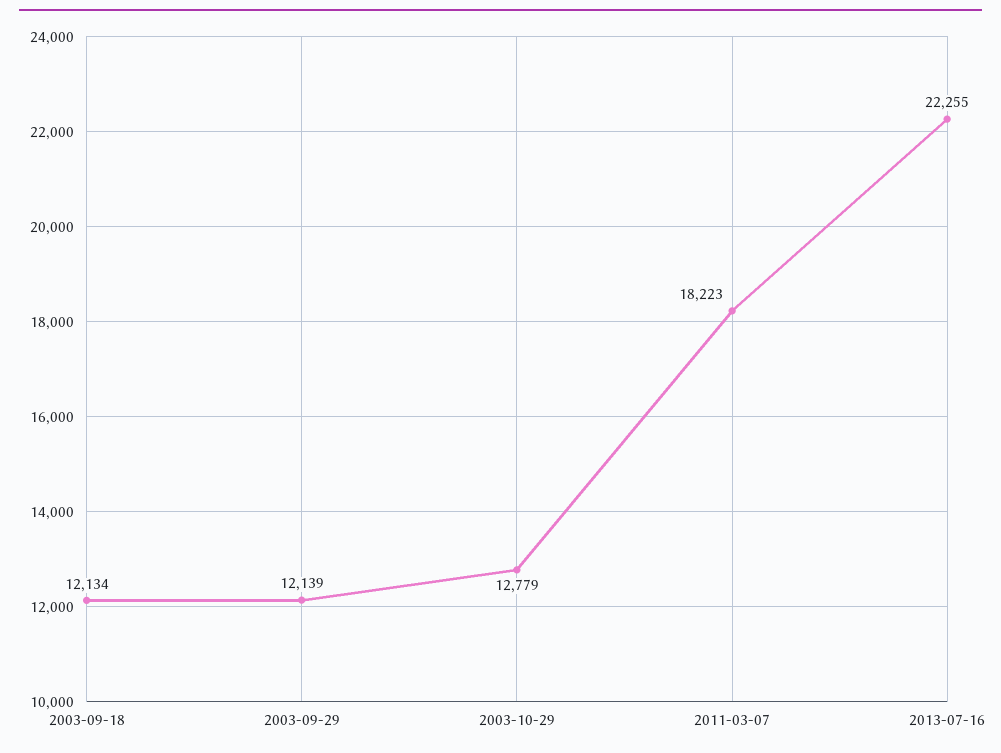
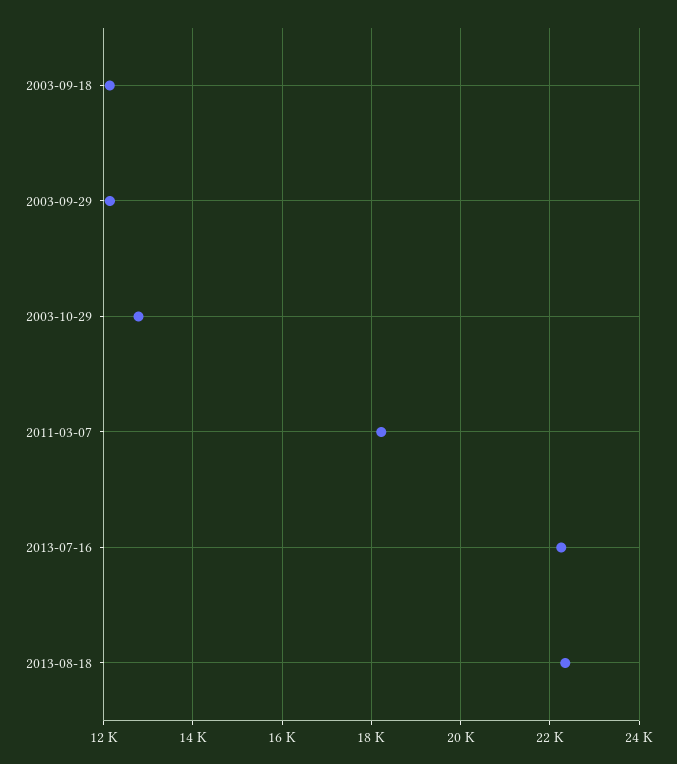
2013-08-18: none -> 22400

